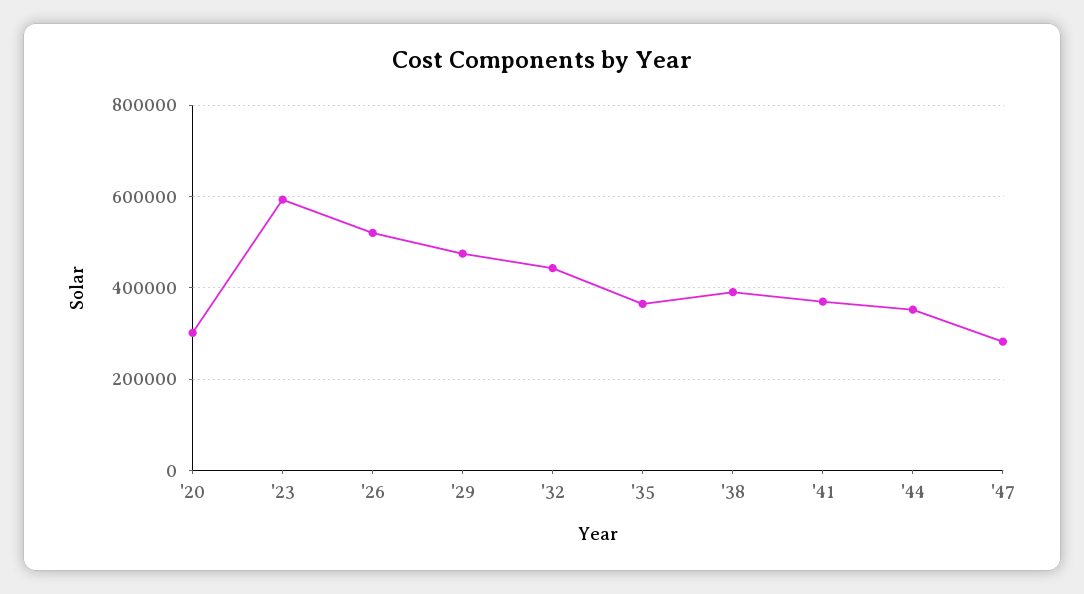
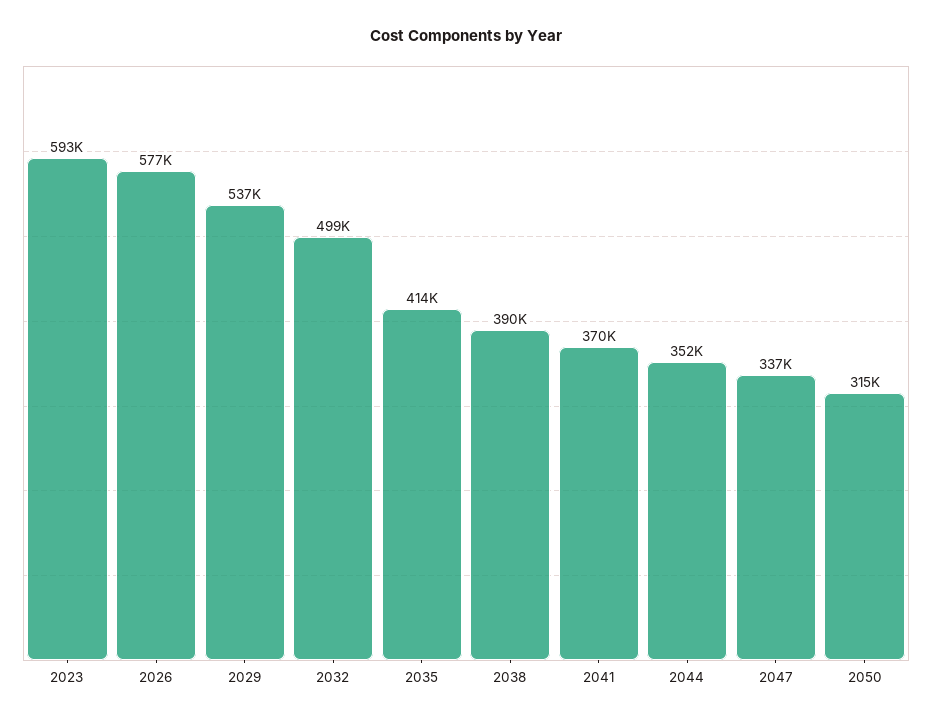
'20: 300000 -> none
'26: 520000 -> 577000
'29: 480000 -> 537000
'32: 440000 -> 499000
'35: 360000 -> 414000
'47: 280000 -> 337000
2050: none -> 315000

